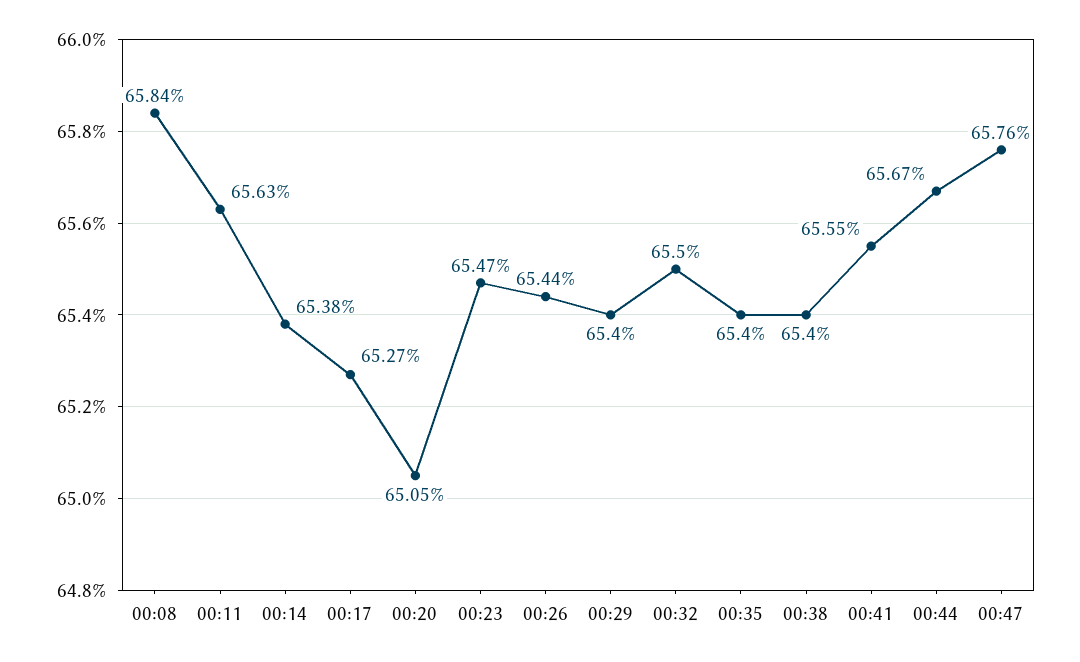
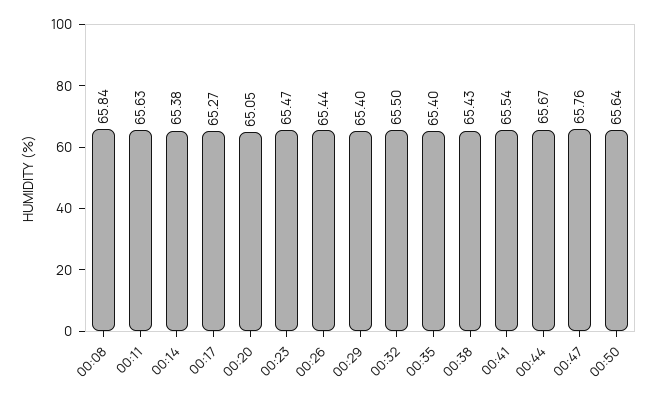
00:38: 65.4 -> 65.43
00:41: 65.55 -> 65.54
00:50: none -> 65.64

